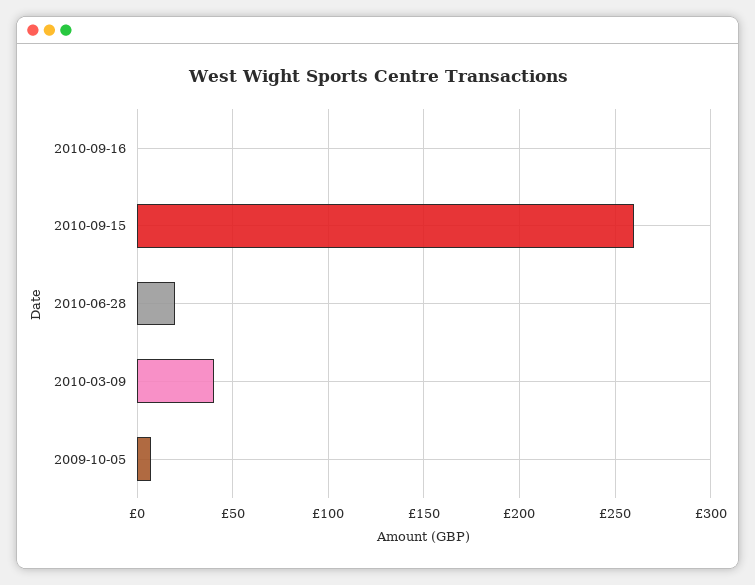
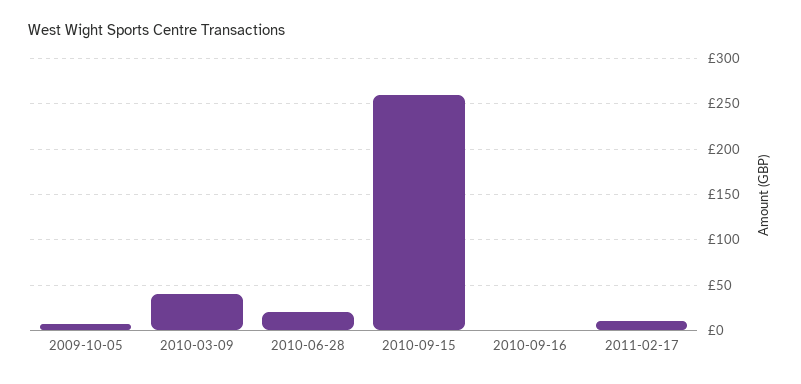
2011-02-17: none -> 10

